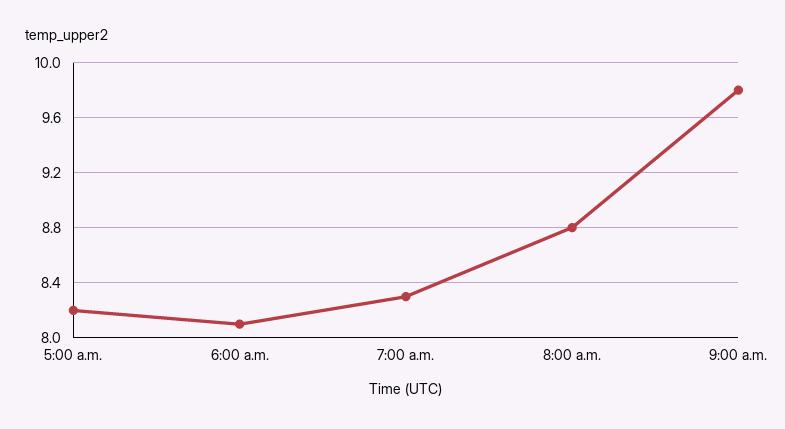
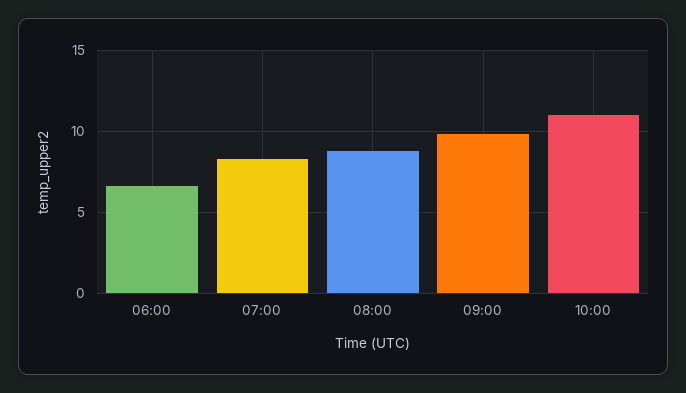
5:00 a.m.: 8.2 -> none
6:00 a.m.: 8.1 -> 6.5
10:00: none -> 11

